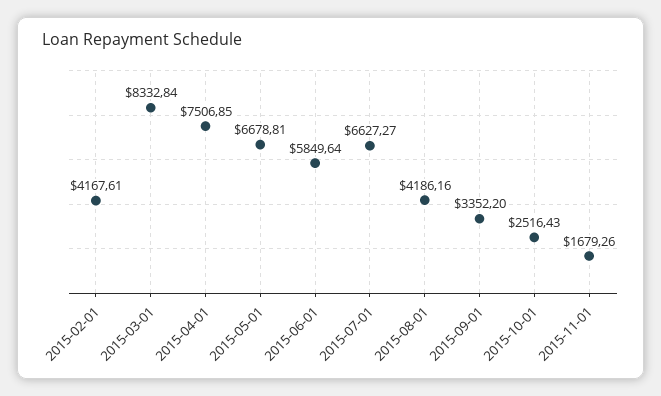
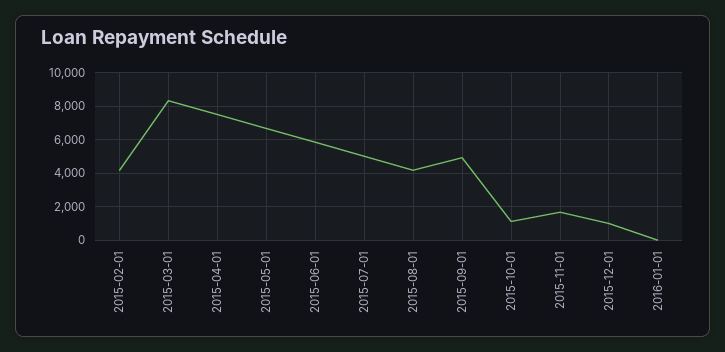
2015-07-01: 6627.27 -> 5000
2015-09-01: 3352.2 -> 5000
2015-10-01: 2516.43 -> 1000
2015-12-01: none -> 1000
2016-01-01: none -> 0

